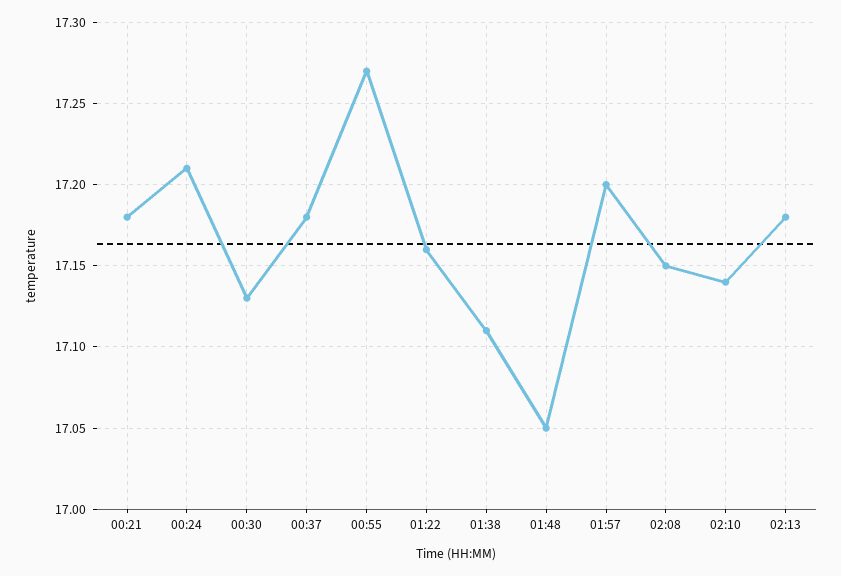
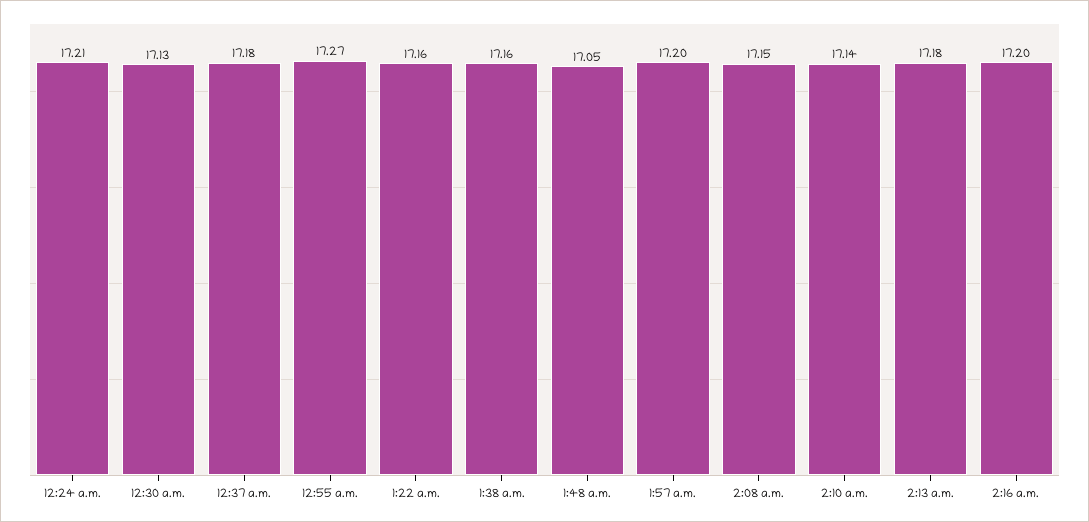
00:21: 17.18 -> none
01:38: 17.11 -> 17.16
2:16 a.m.: none -> 17.2

